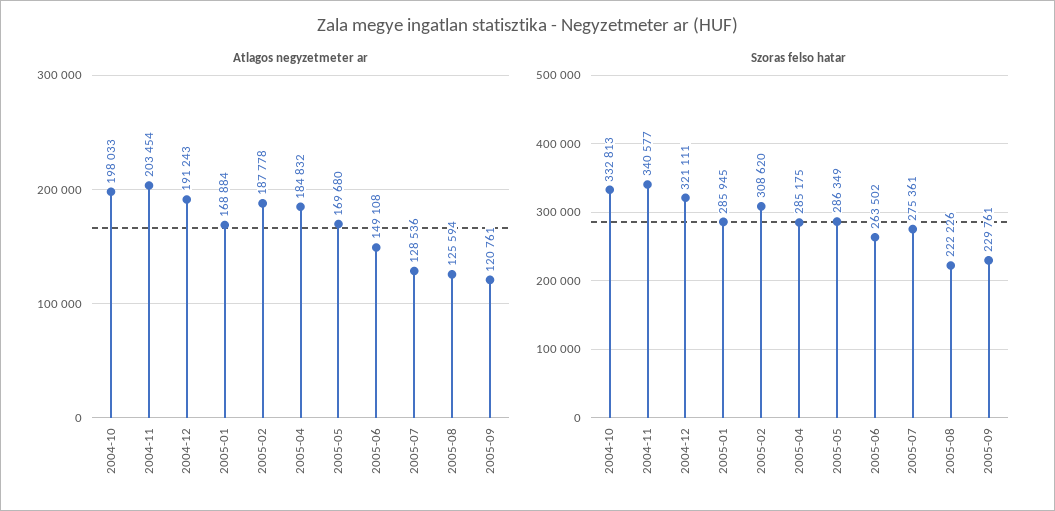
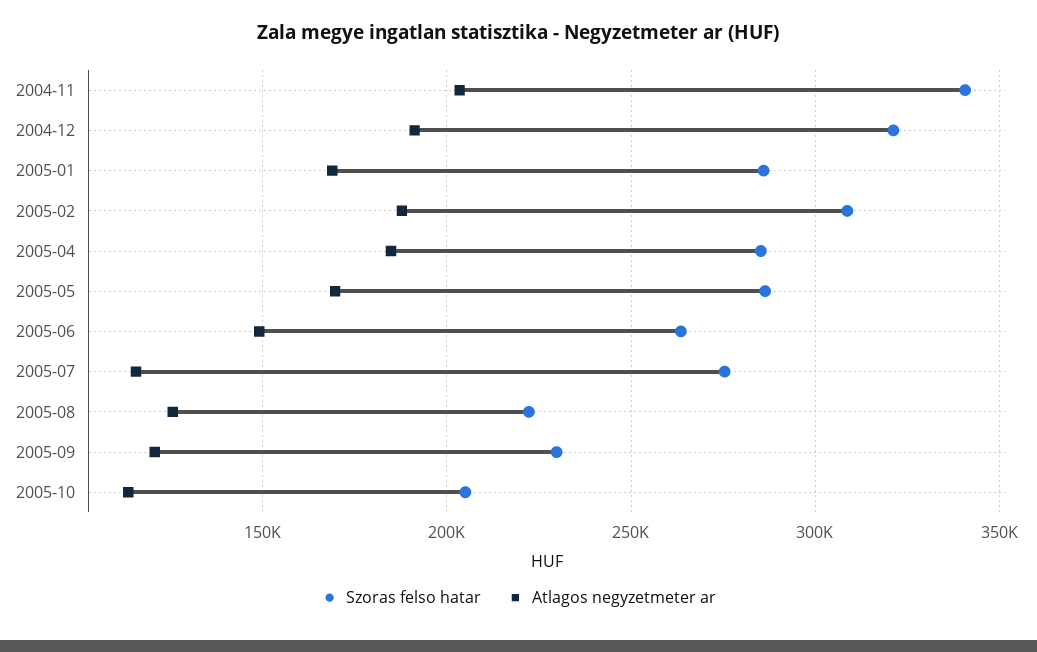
Atlagos negyzetmeter ar, 2004-10: 198033 -> none
Atlagos negyzetmeter ar, 2005-07: 128536 -> 115000
Szoras felso hatar, 2004-10: 332813 -> none
Szoras felso hatar, 2005-10: none -> 205000
Atlagos negyzetmeter ar, 2005-10: none -> 115000

